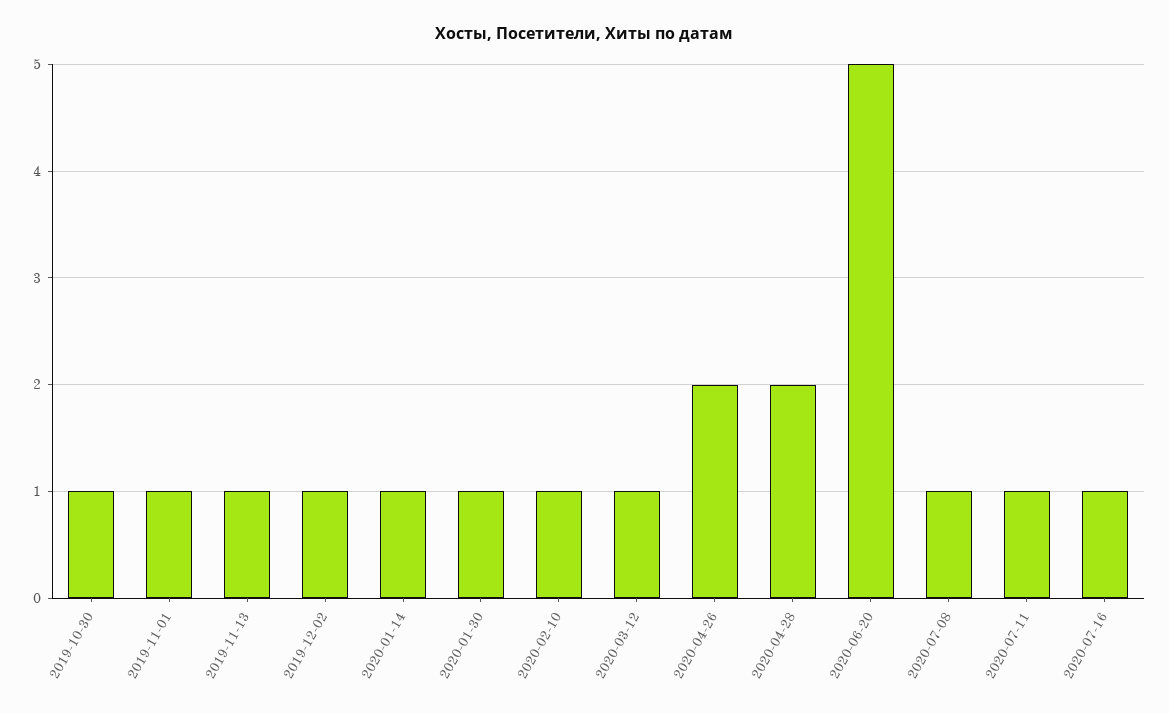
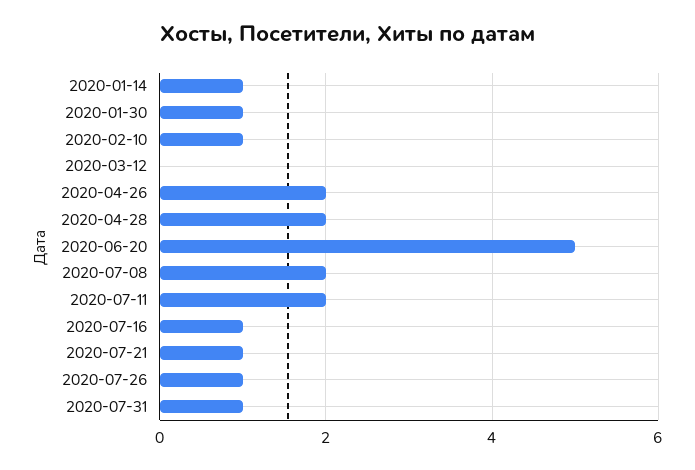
2019-10-30: 1 -> none
2019-11-01: 1 -> none
2019-11-13: 1 -> none
2019-12-02: 1 -> none
2020-03-12: 1 -> 0
2020-07-08: 1 -> 2
2020-07-11: 1 -> 2
2020-07-21: none -> 1
2020-07-26: none -> 1
2020-07-31: none -> 1

